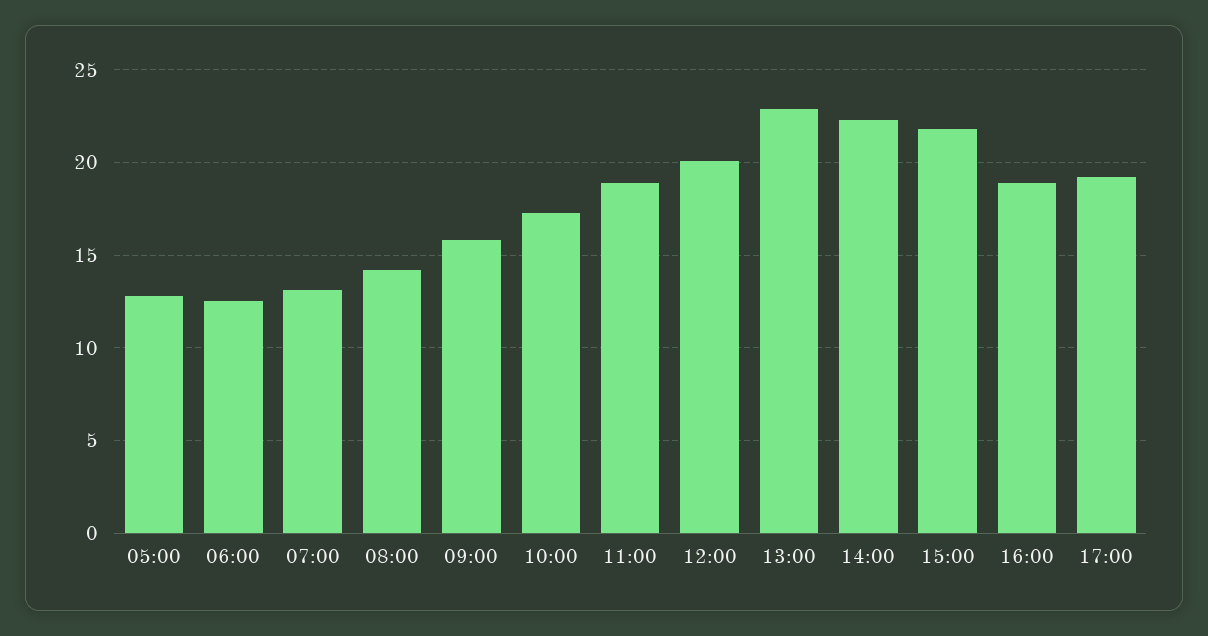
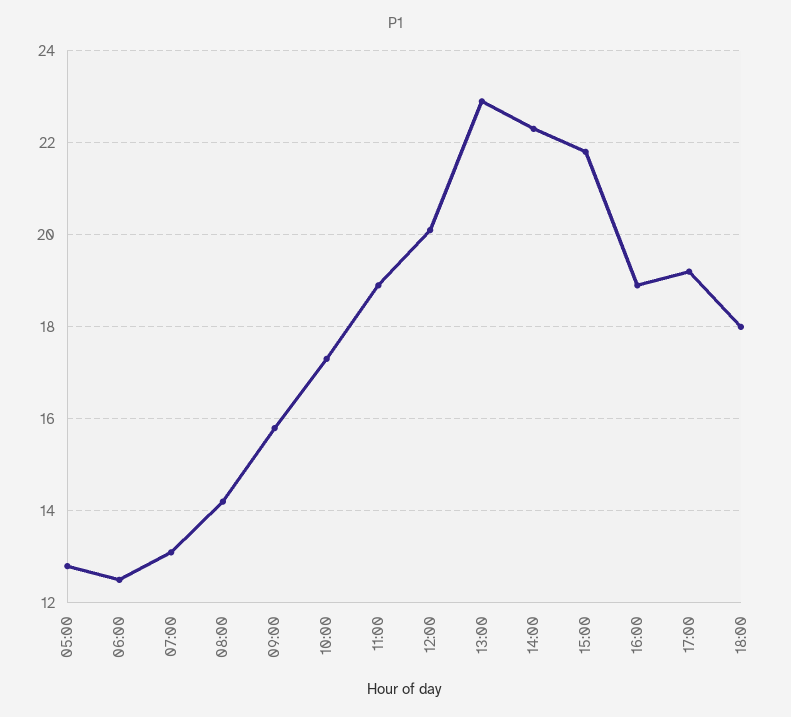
18:00: none -> 18

